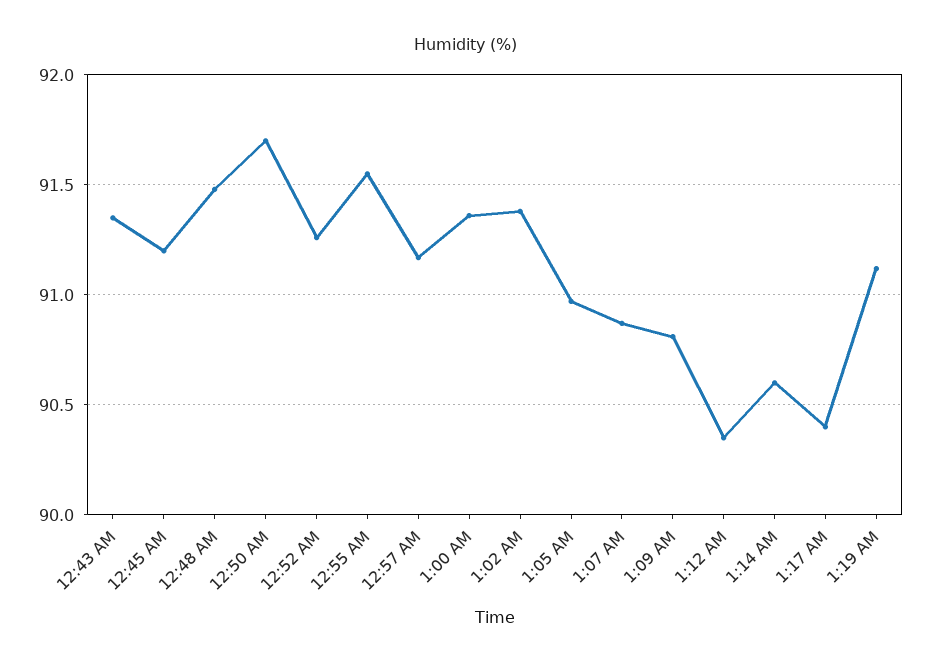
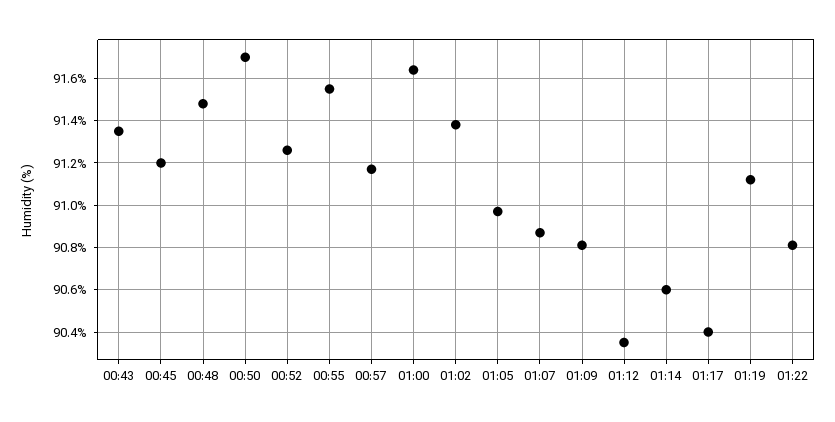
1:00 AM: 91.35 -> 91.65
01:22: none -> 90.8

